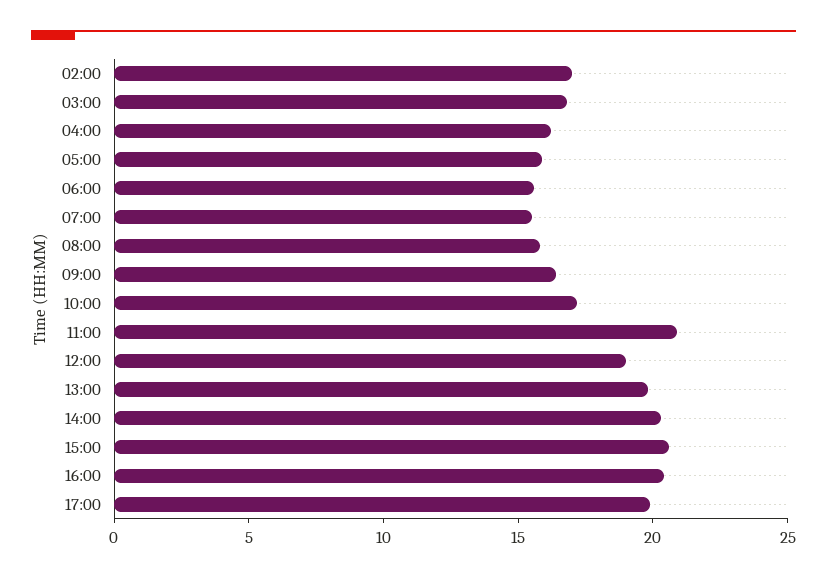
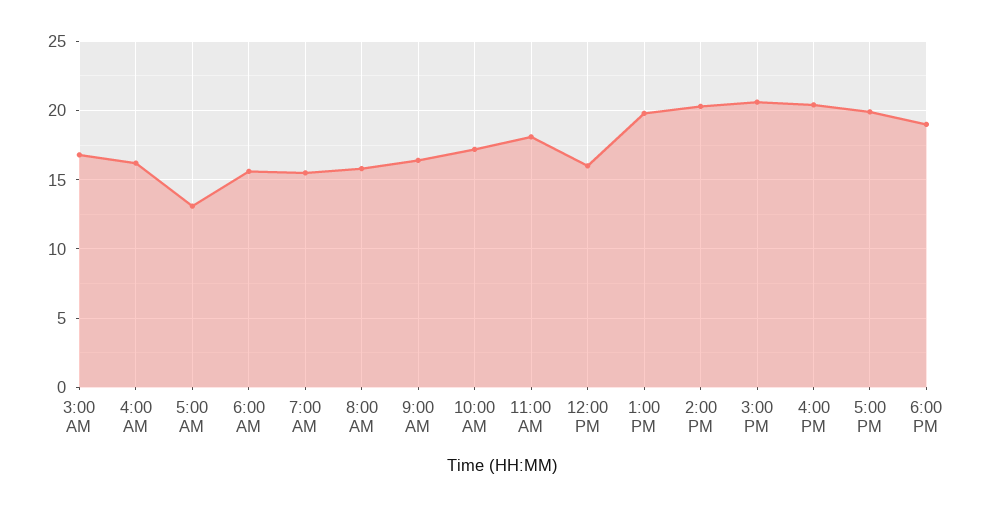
02:00: 17 -> none
05:00: 16 -> 13
11:00: 21 -> 18
12:00: 19 -> 16
6:00 PM: none -> 19

